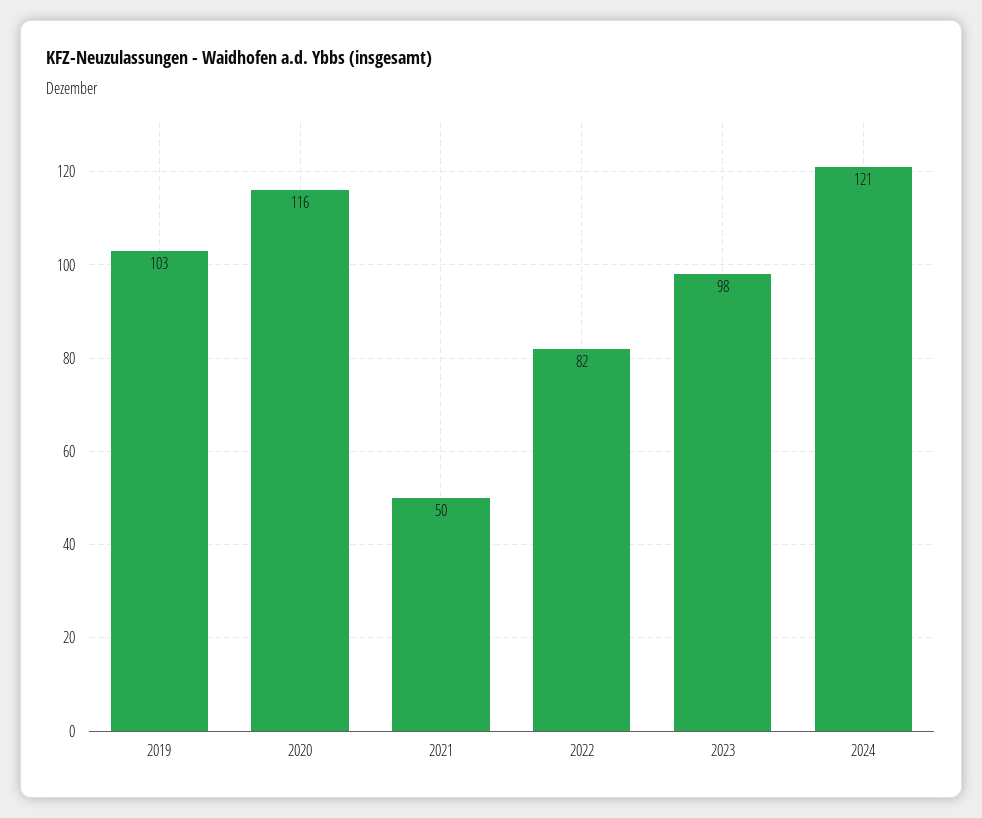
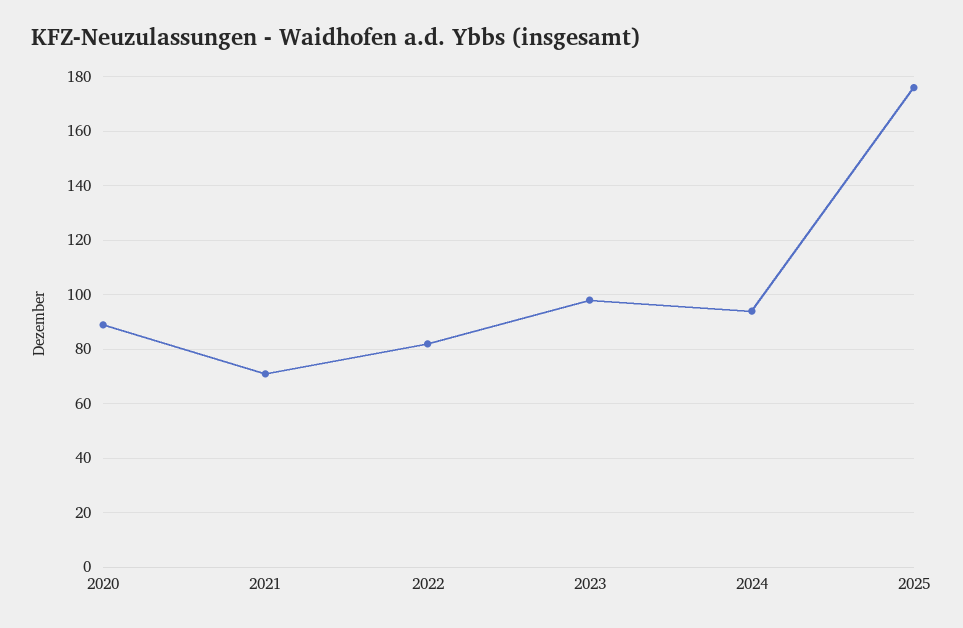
2019: 103 -> none
2020: 116 -> 90
2021: 50 -> 70
2024: 121 -> 95
2025: none -> 175

